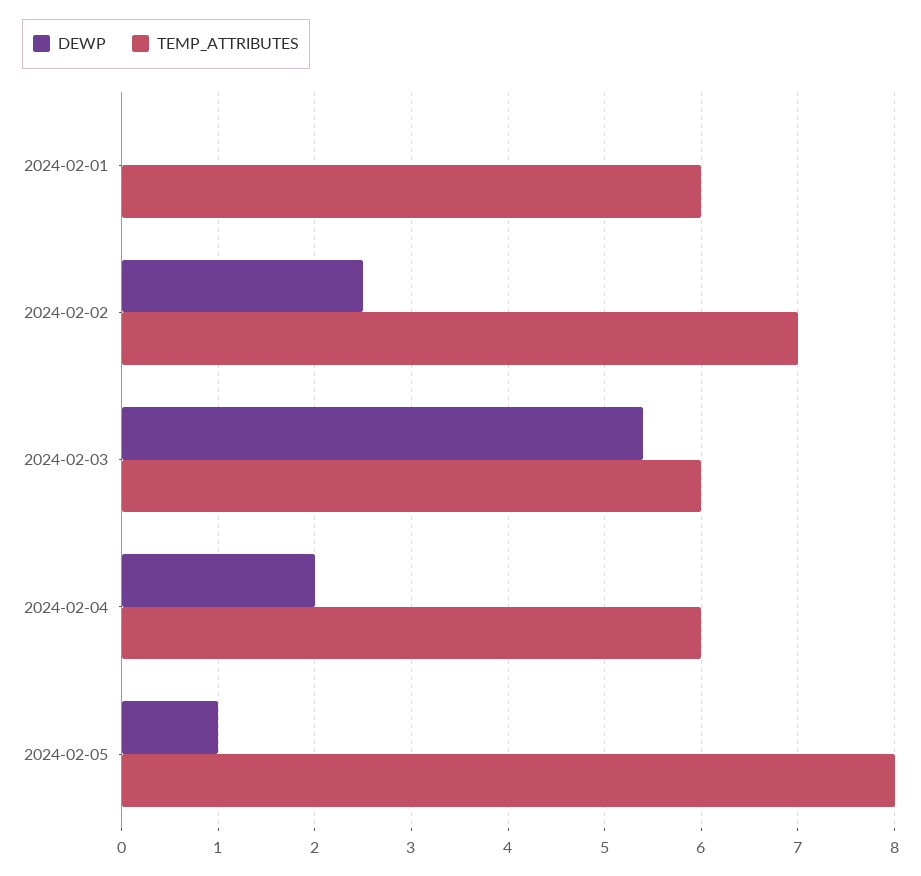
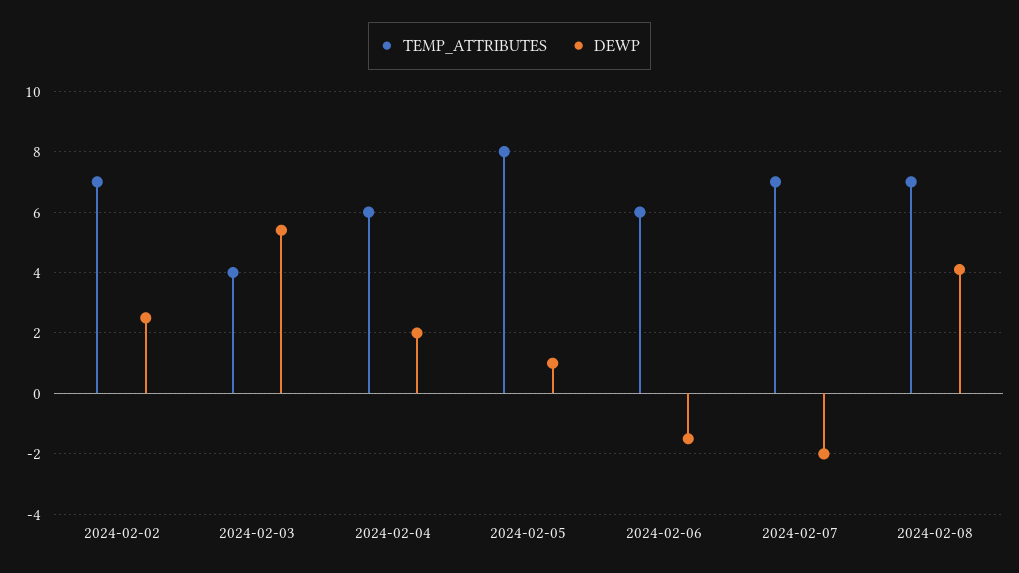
DEWP, 2024-02-01: 0 -> none
TEMP_ATTRIBUTES, 2024-02-01: 6 -> none
TEMP_ATTRIBUTES, 2024-02-03: 6 -> 4
TEMP_ATTRIBUTES, 2024-02-06: none -> 6
DEWP, 2024-02-06: none -> -1.5
TEMP_ATTRIBUTES, 2024-02-07: none -> 7
DEWP, 2024-02-07: none -> -2
TEMP_ATTRIBUTES, 2024-02-08: none -> 7
DEWP, 2024-02-08: none -> 4

